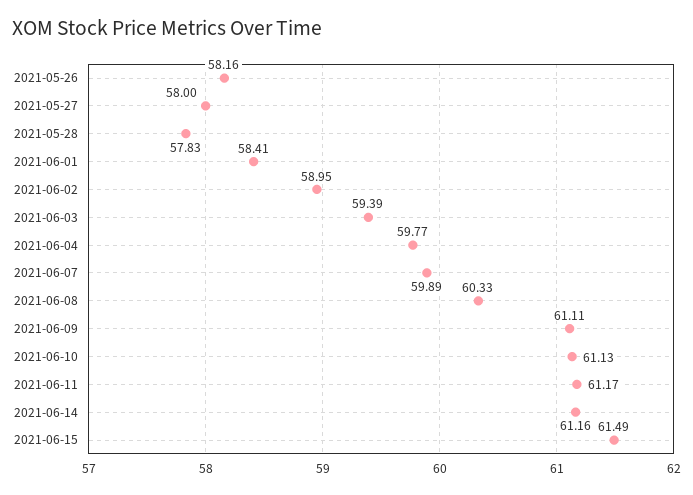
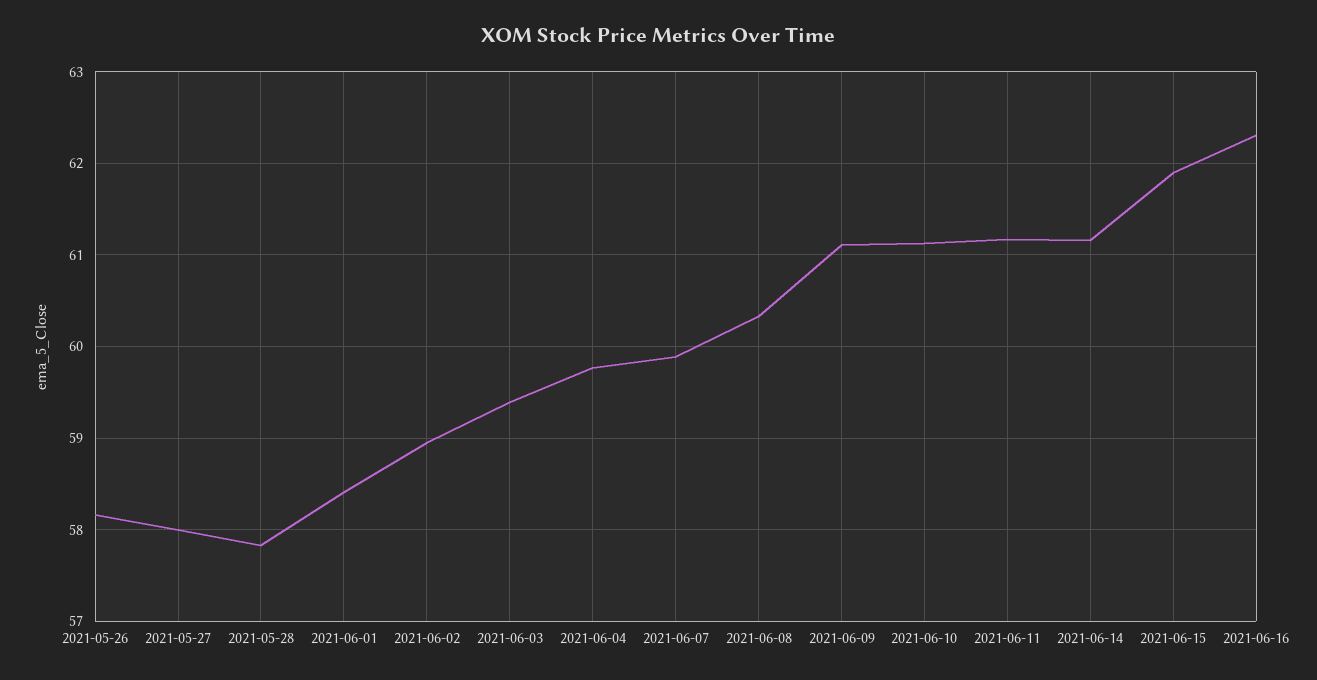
2021-06-15: 61.49 -> 61.9
2021-06-16: none -> 62.3

